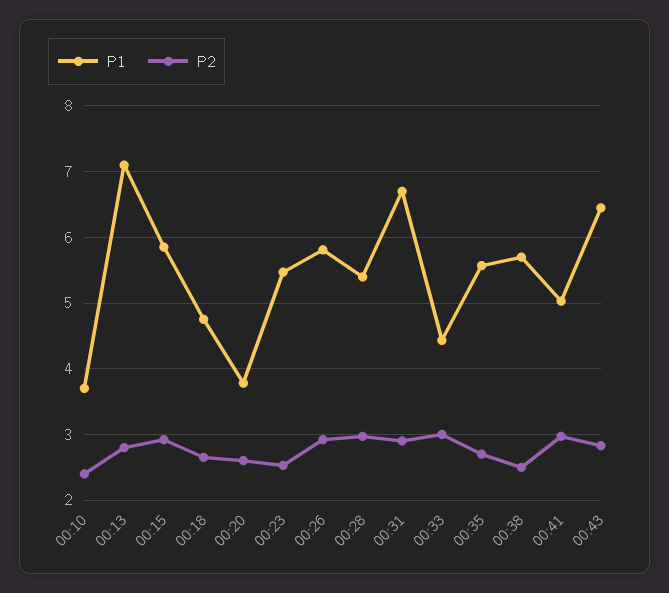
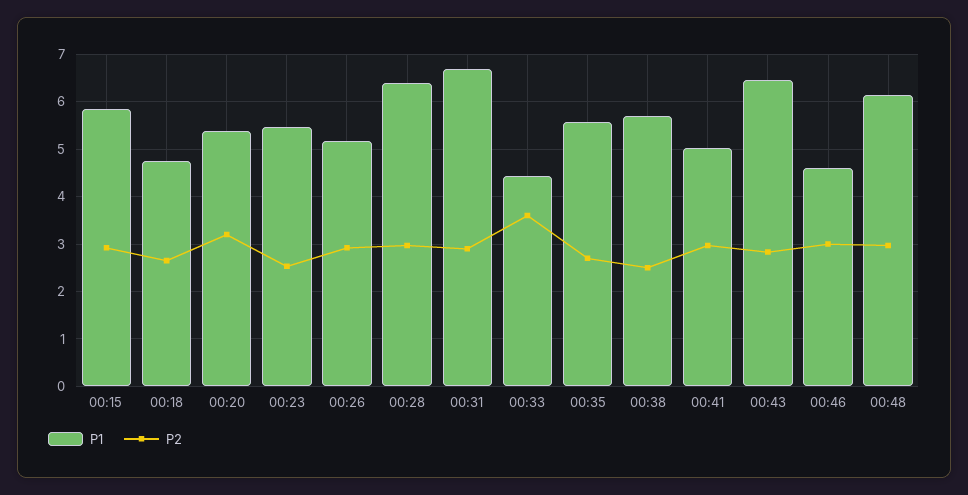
P1, 00:10: 3.7 -> none
P2, 00:10: 2.4 -> none
P1, 00:13: 7.1 -> none
P2, 00:13: 2.8 -> none
P1, 00:20: 3.8 -> 5.4
P2, 00:20: 2.6 -> 3.2
P1, 00:26: 5.8 -> 5.2
P1, 00:28: 5.4 -> 6.4
P2, 00:33: 3 -> 3.6
P1, 00:46: none -> 4.6
P2, 00:46: none -> 3
P1, 00:48: none -> 6.2
P2, 00:48: none -> 3

